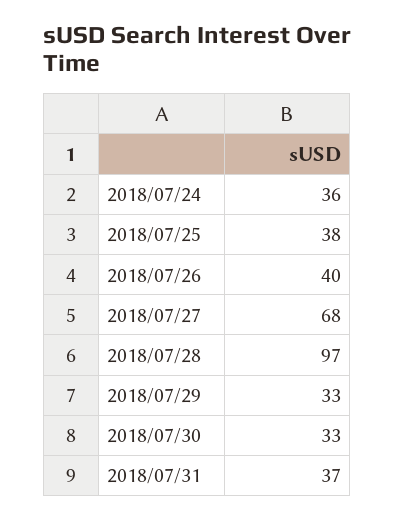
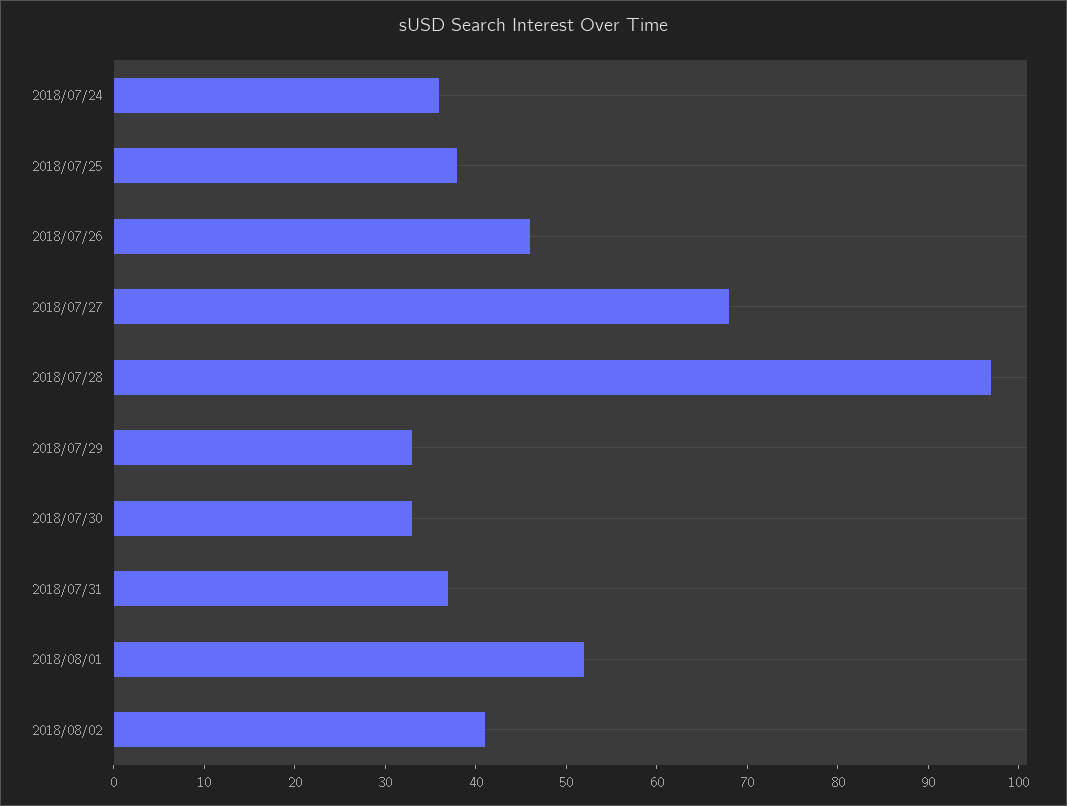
2018/07/26: 40 -> 46
2018/08/01: none -> 52
2018/08/02: none -> 41

